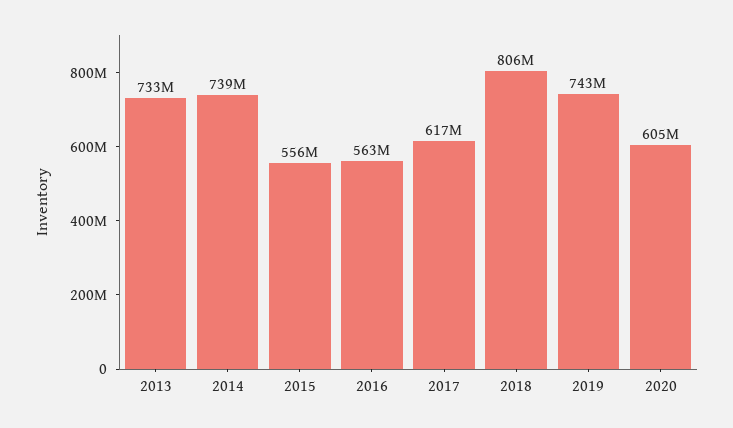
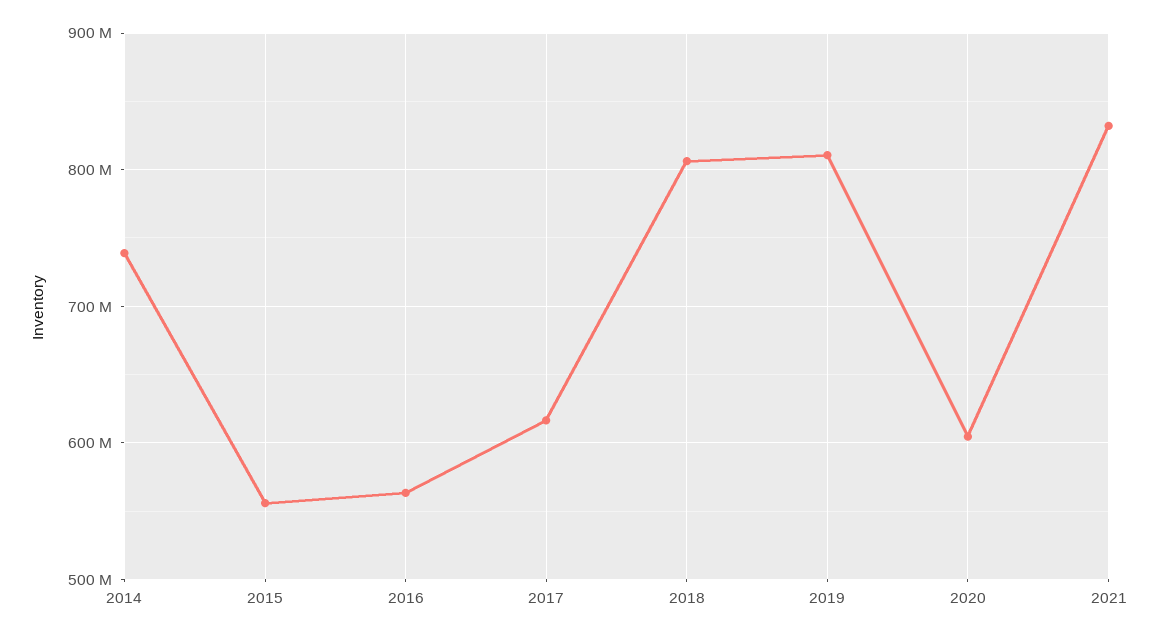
2013: 733000000 -> none
2019: 743000000 -> 810000000
2021: none -> 830000000

